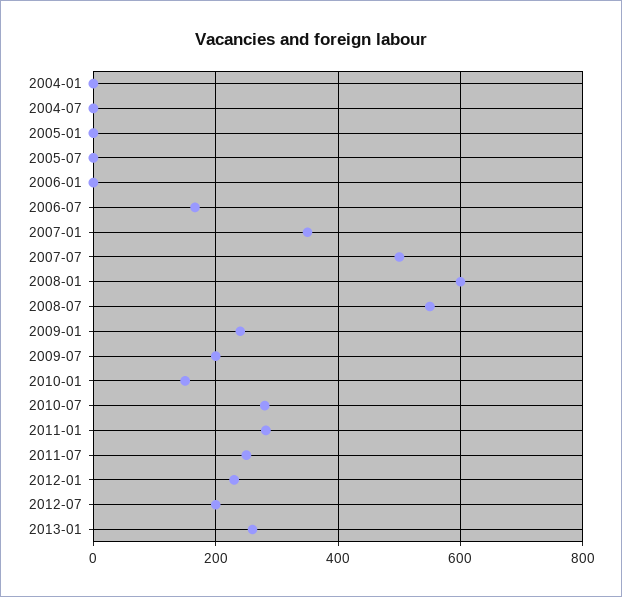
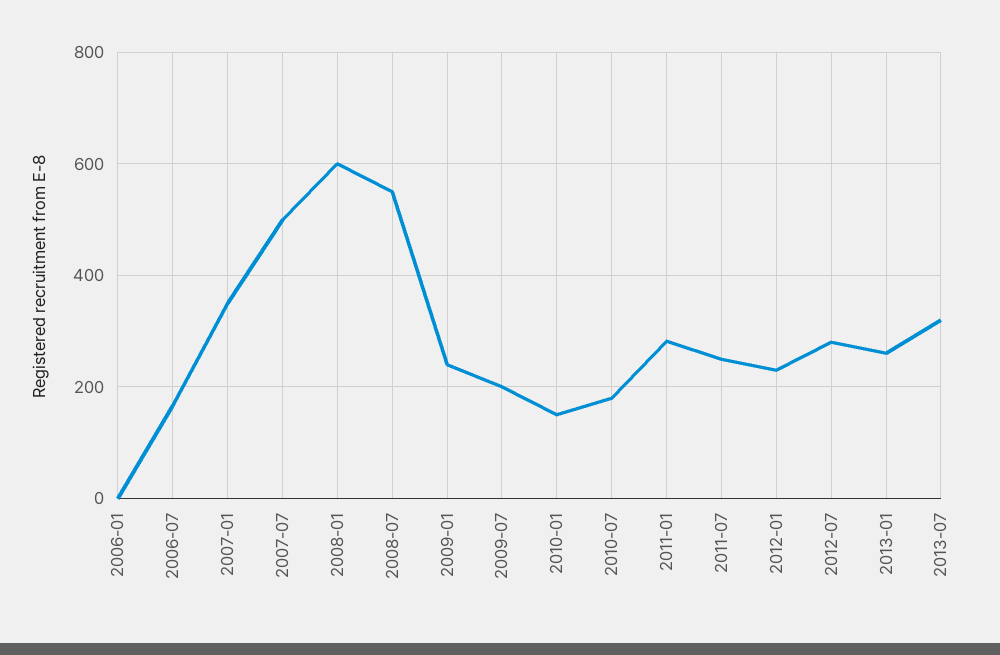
2004-01: 0 -> none
2004-07: 0 -> none
2005-01: 0 -> none
2005-07: 0 -> none
2010-07: 280 -> 180
2012-07: 200 -> 280
2013-07: none -> 320

